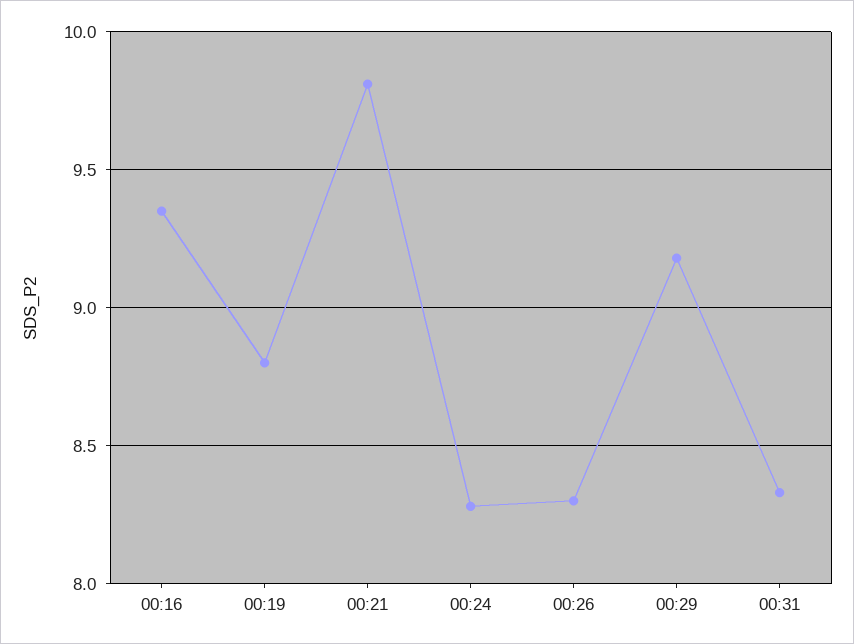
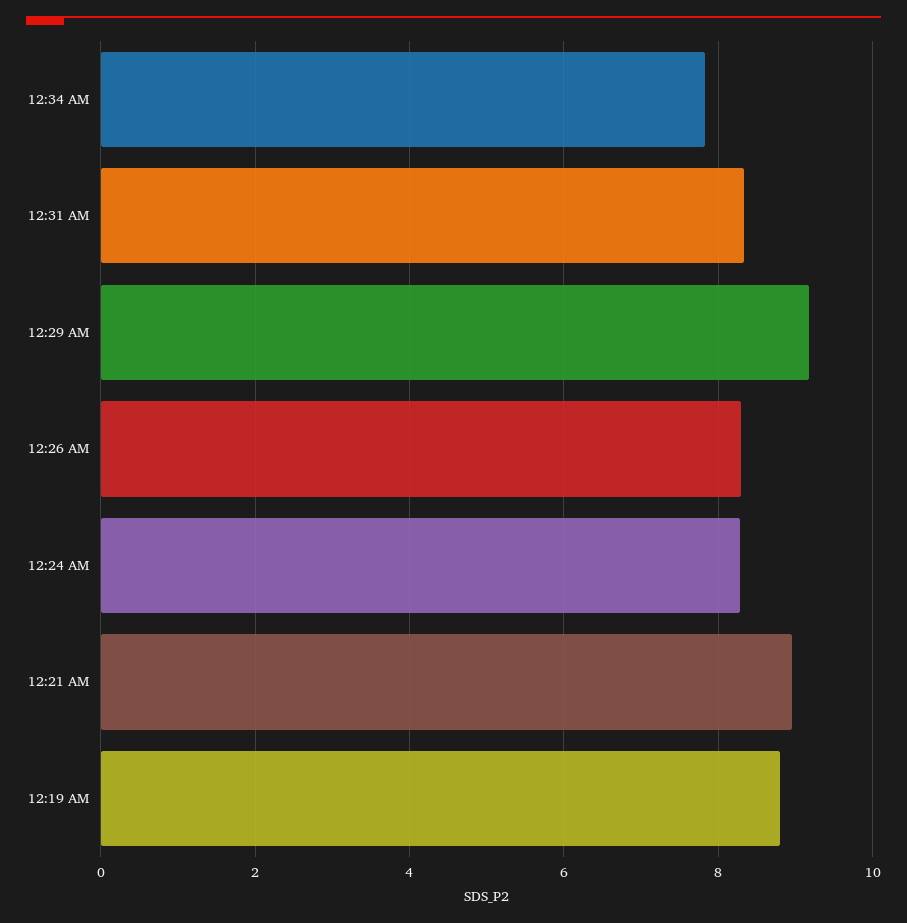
00:16: 9.35 -> none
00:21: 9.8 -> 9
12:34 AM: none -> 7.8

